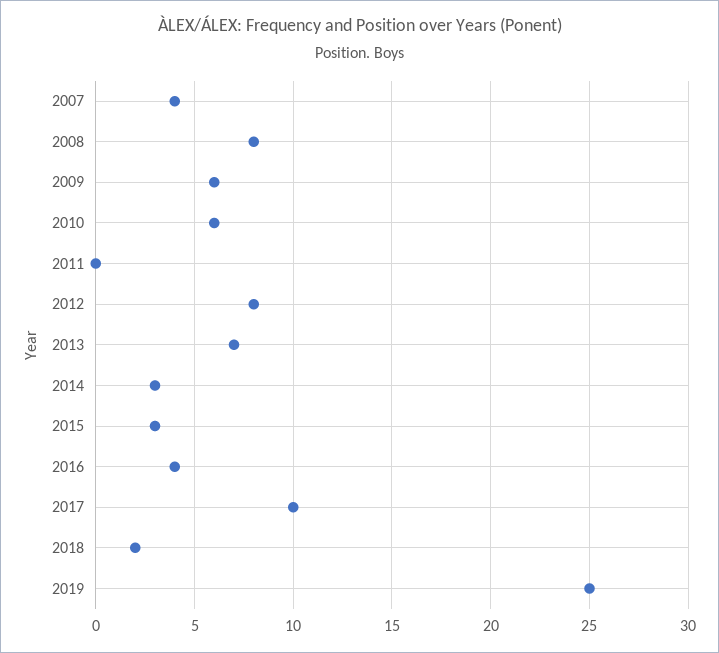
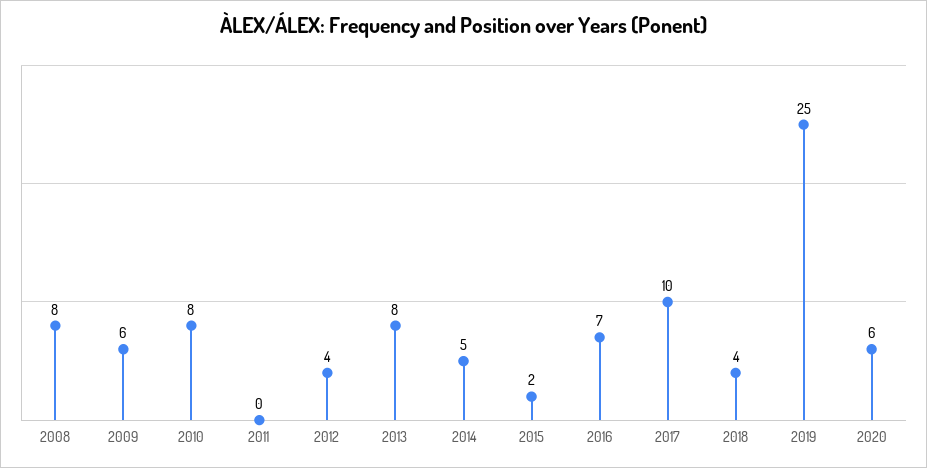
2007: 4 -> none
2010: 6 -> 8
2012: 8 -> 4
2013: 7 -> 8
2014: 3 -> 5
2015: 3 -> 2
2016: 4 -> 7
2018: 2 -> 4
2020: none -> 6

